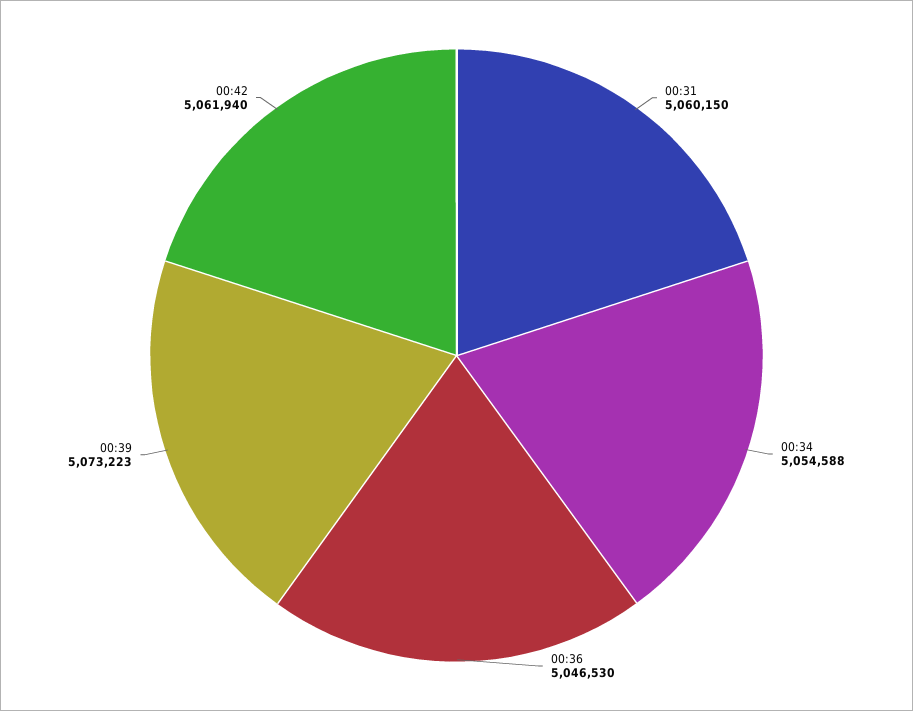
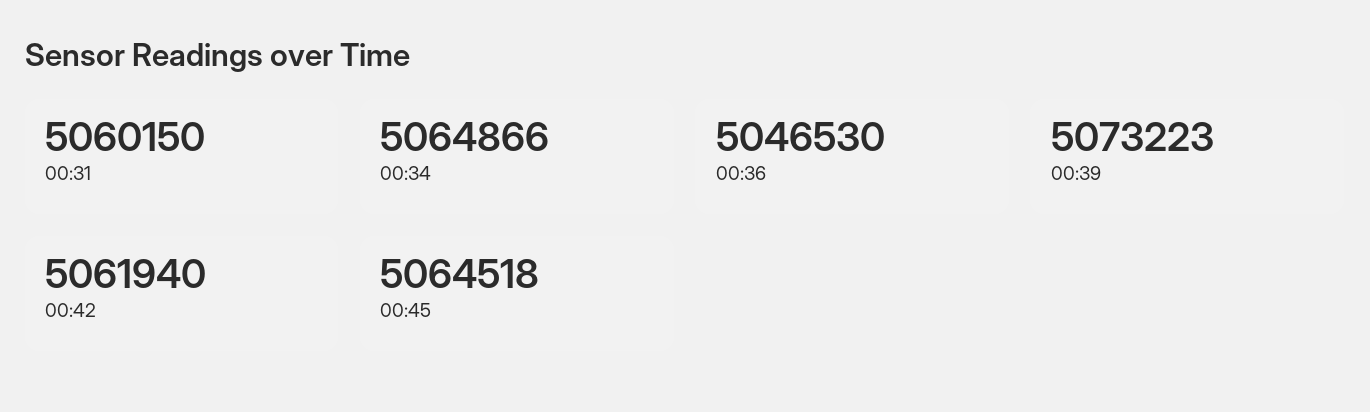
00:34: 5054588 -> 5064866
00:45: none -> 5064518

